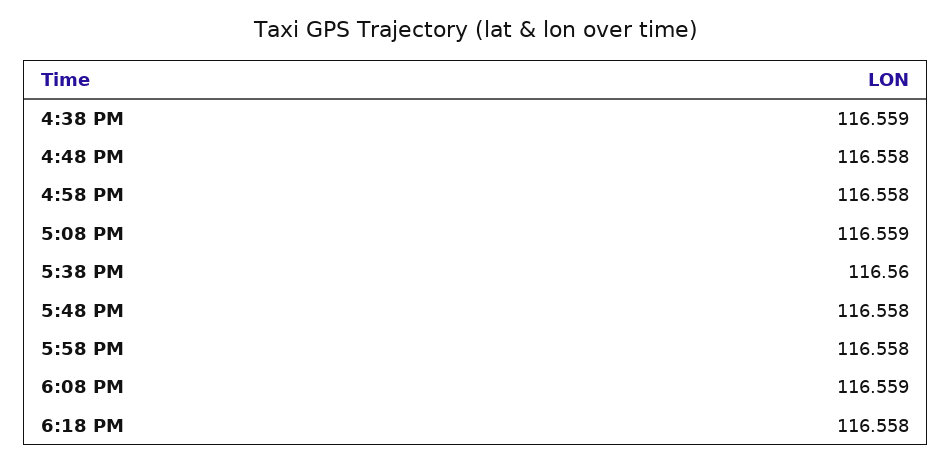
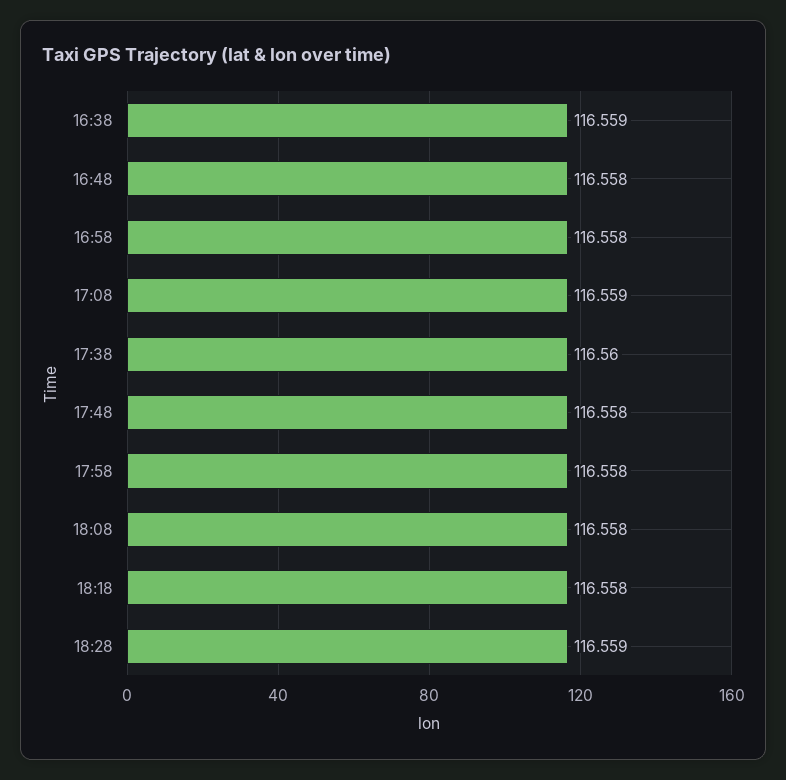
6:08 PM: 116.559 -> 116.558
18:28: none -> 116.559

